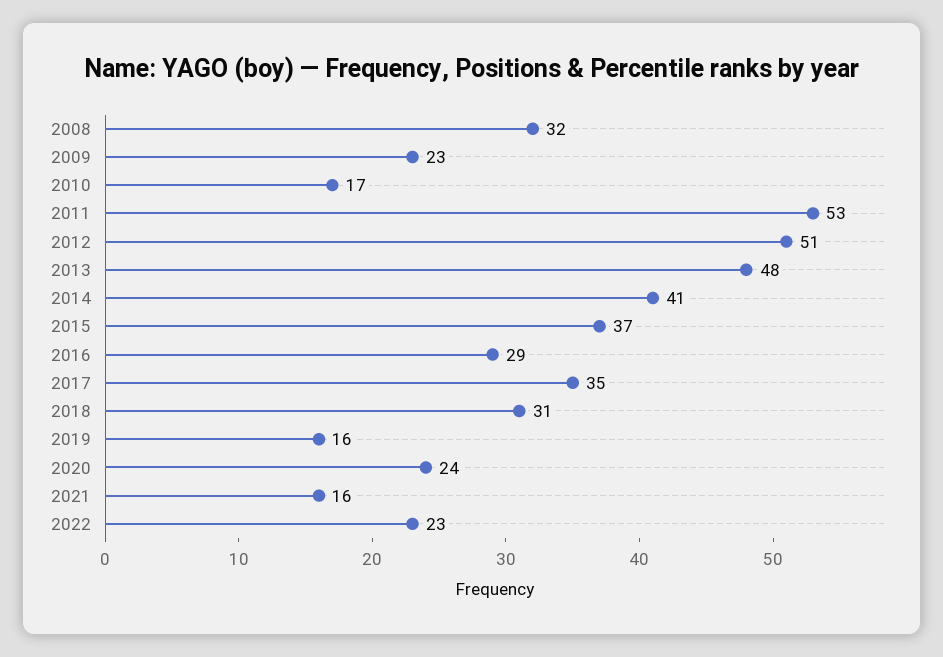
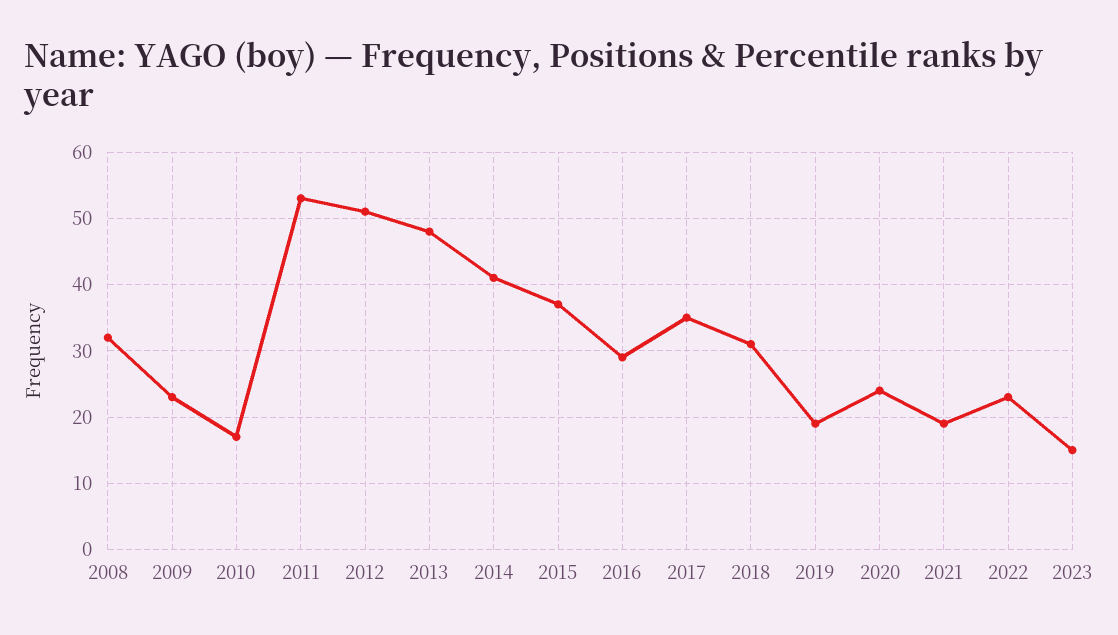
2019: 16 -> 19
2021: 16 -> 19
2023: none -> 15

